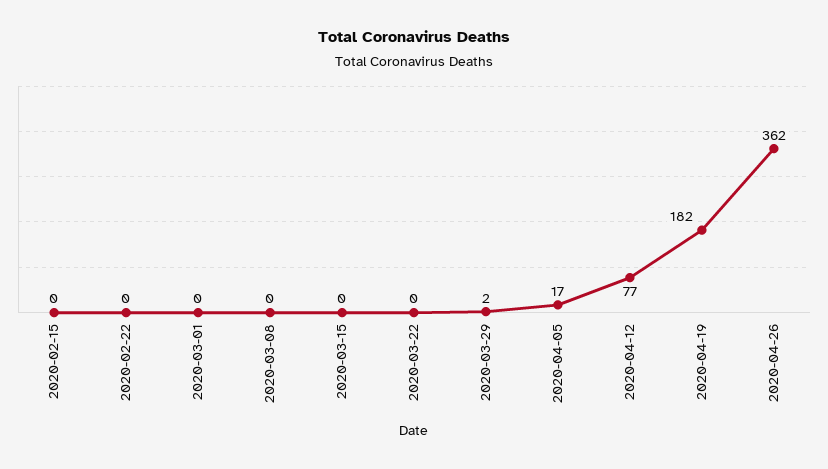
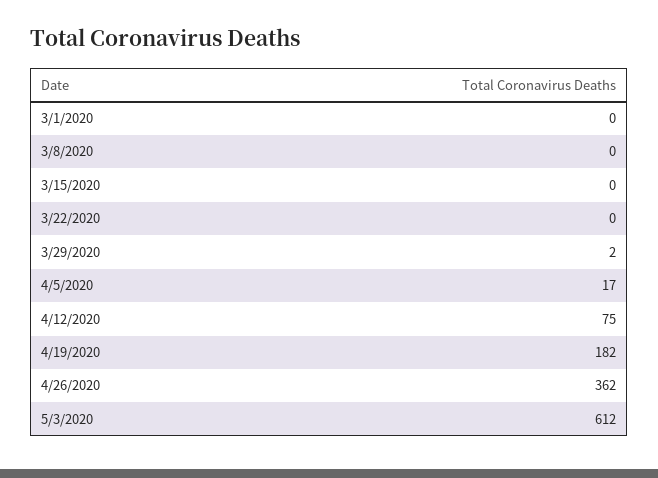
2020-02-15: 0 -> none
2020-02-22: 0 -> none
2020-04-12: 77 -> 75
5/3/2020: none -> 612

